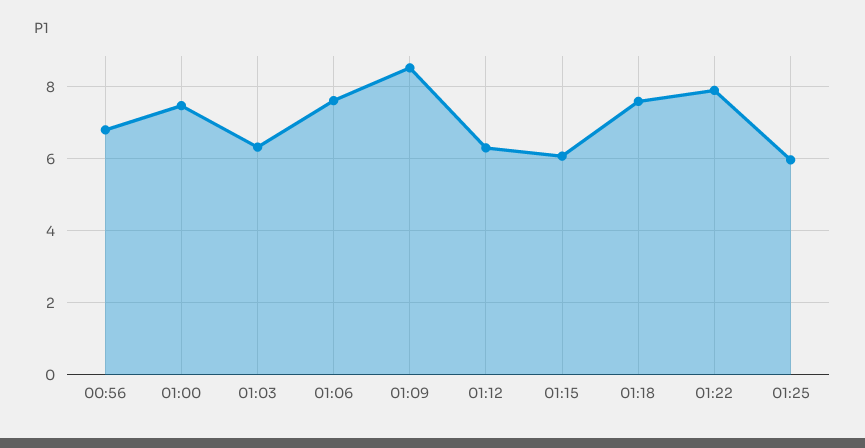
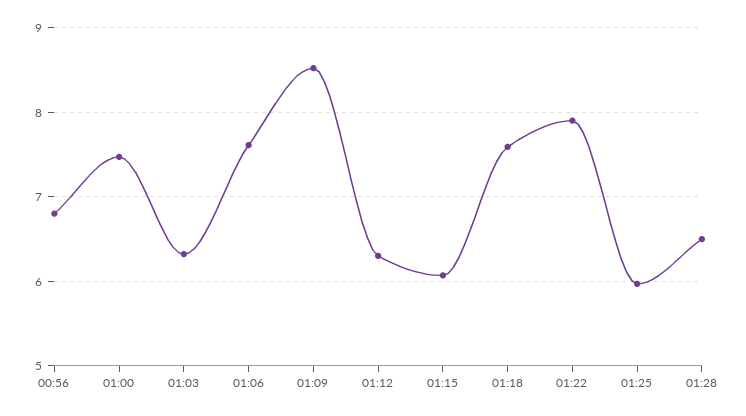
01:28: none -> 6.5

